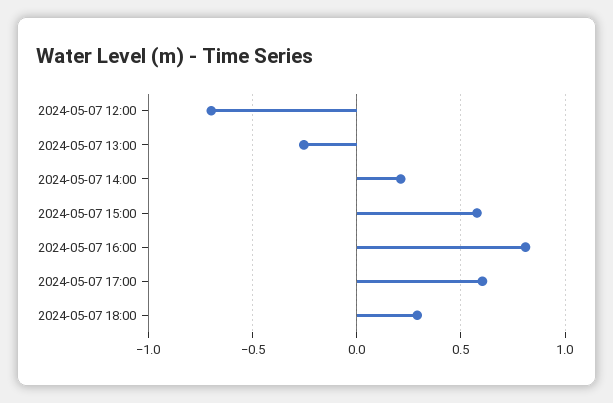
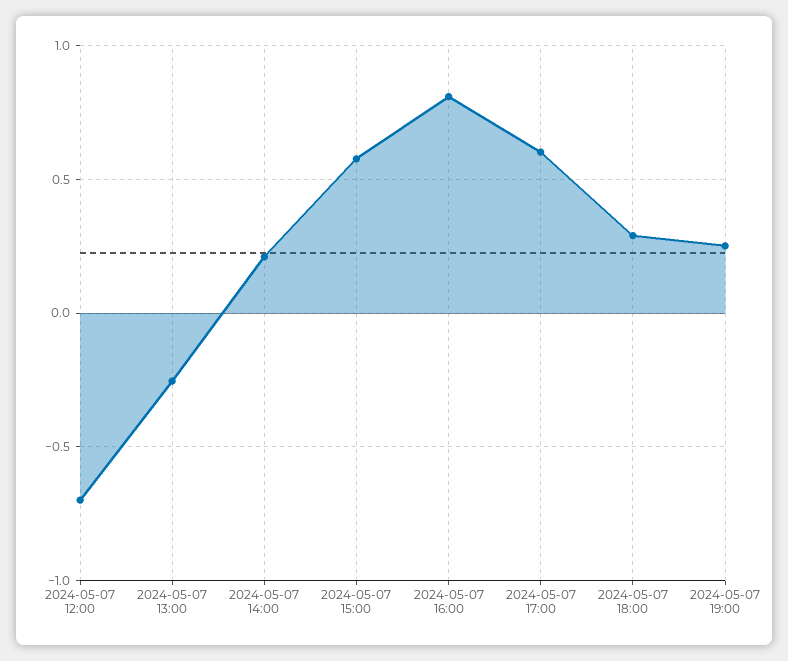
2024-05-07 19:00: none -> 0.25

